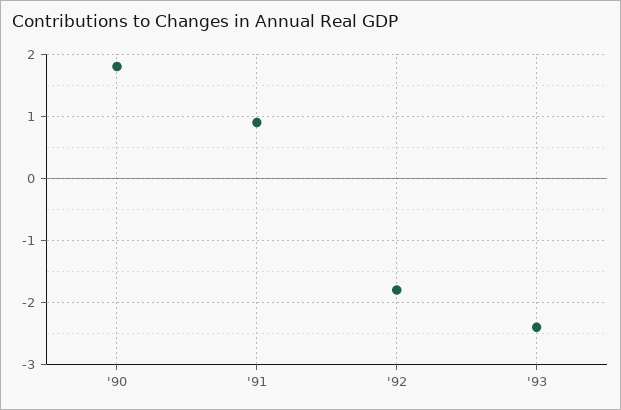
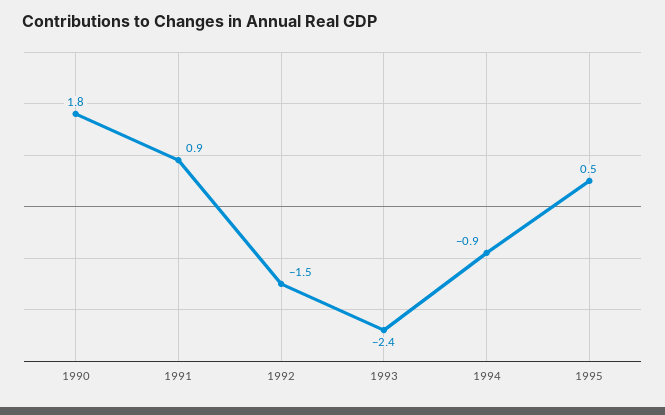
'92: -1.8 -> -1.5
1994: none -> -0.9
1995: none -> 0.5

